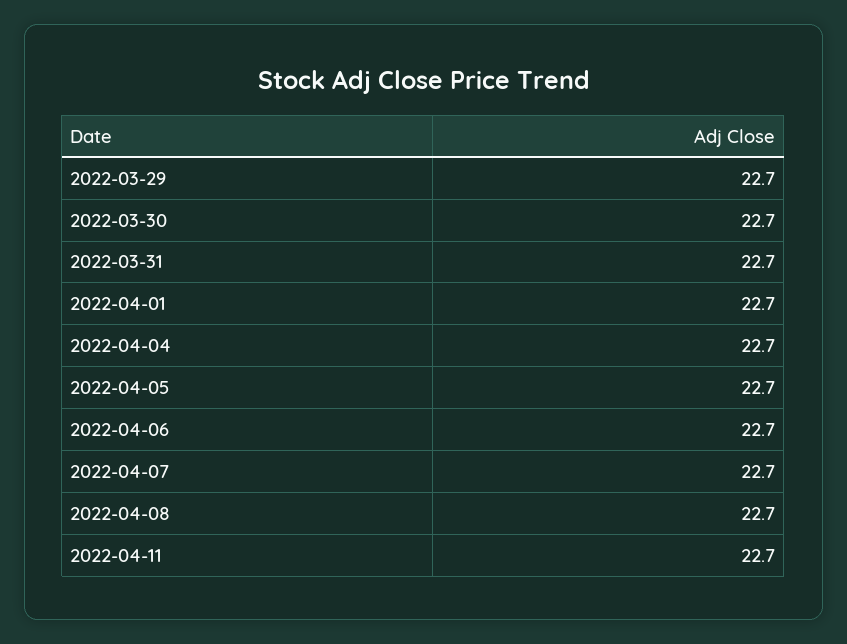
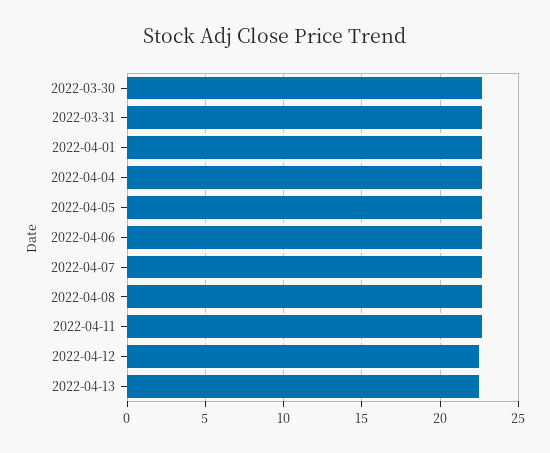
2022-03-29: 22.7 -> none
2022-04-12: none -> 22.5
2022-04-13: none -> 22.5

